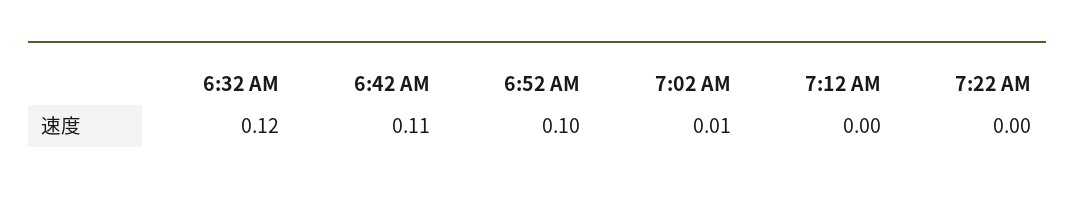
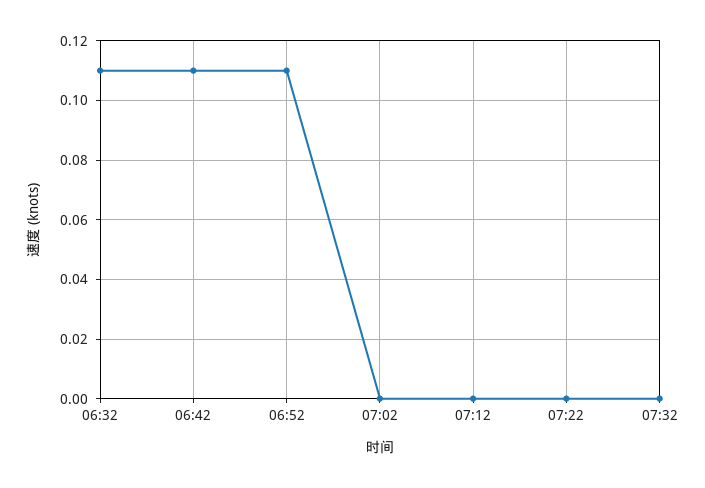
6:32 AM: 0.12 -> 0.11
6:52 AM: 0.1 -> 0.11
7:02 AM: 0.01 -> 0
07:32: none -> 0

